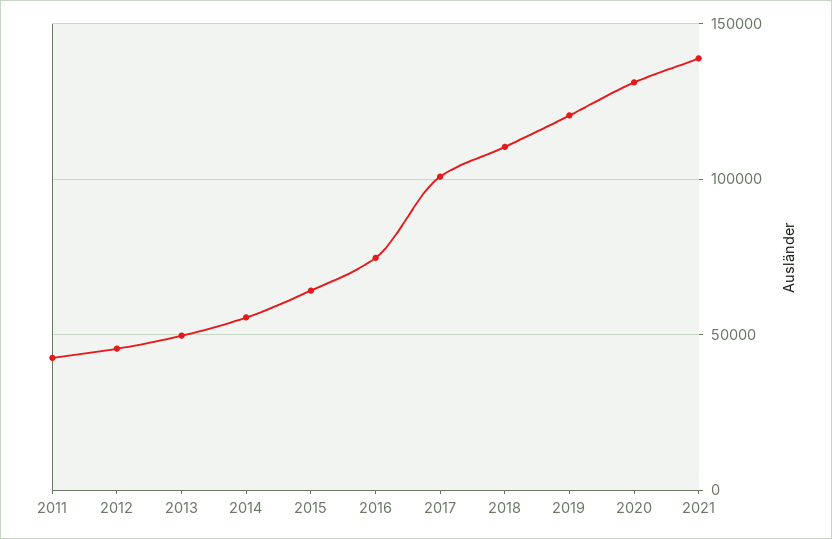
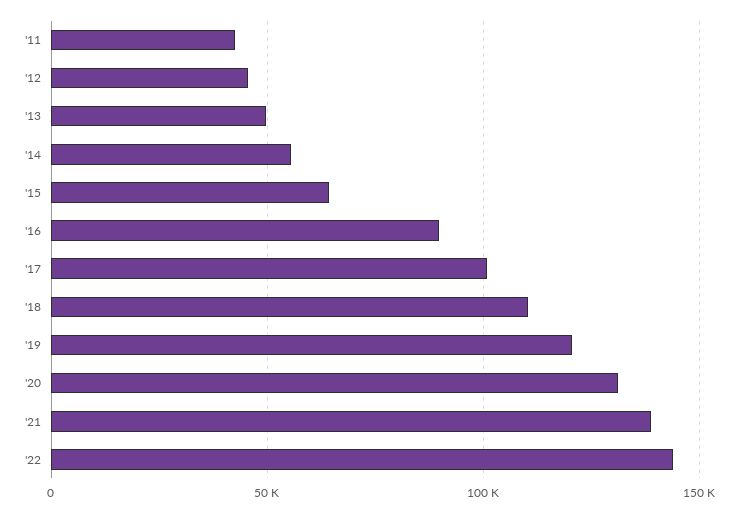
2016: 75000 -> 90000
'22: none -> 145000

